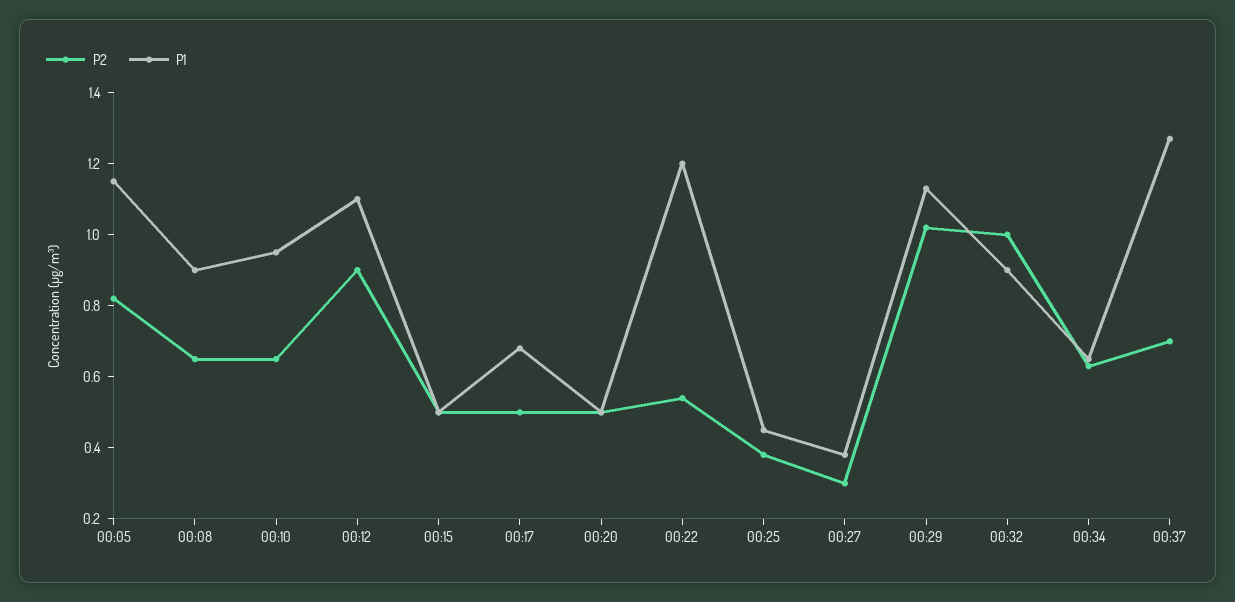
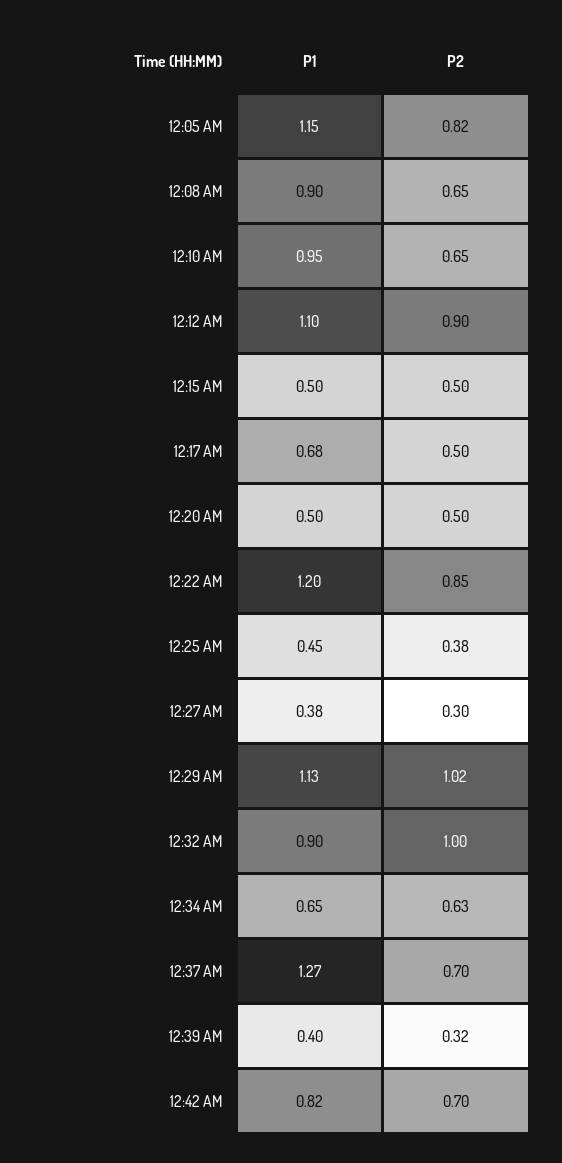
P2, 00:22: 0.55 -> 0.85
P1, 12:39 AM: none -> 0.4
P2, 12:39 AM: none -> 0.32
P1, 12:42 AM: none -> 0.82
P2, 12:42 AM: none -> 0.7

